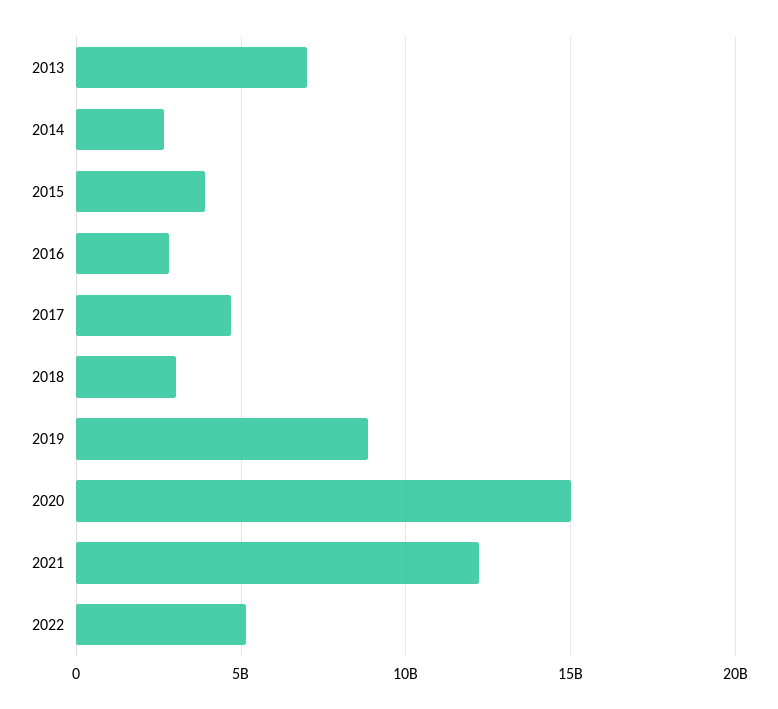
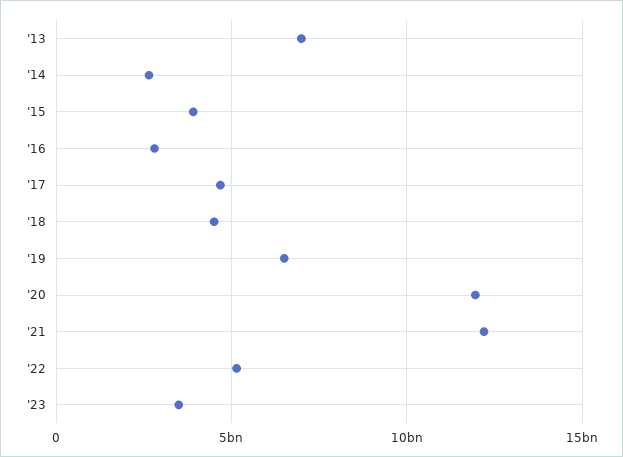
2018: 3000000000 -> 4500000000
2019: 9000000000 -> 6500000000
2020: 15000000000 -> 12000000000
'23: none -> 3500000000

